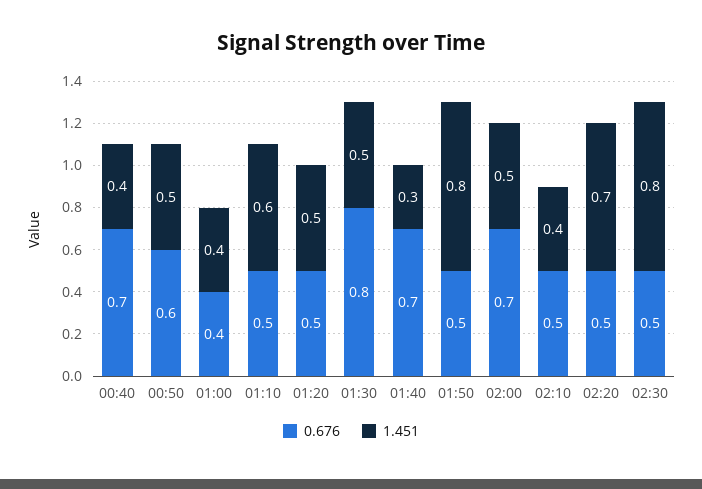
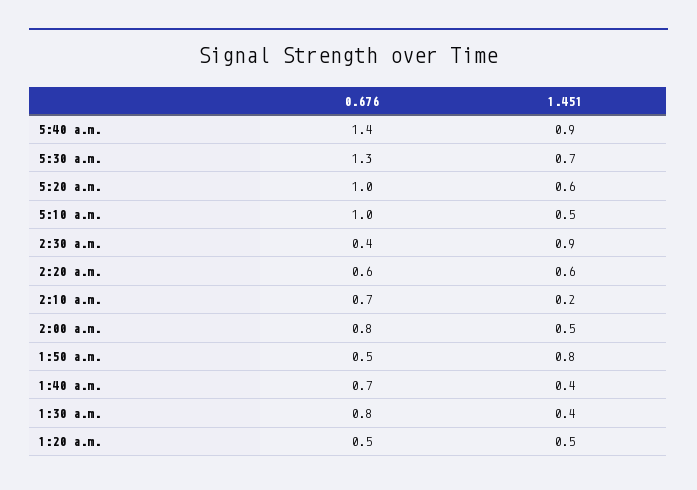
0.676, 00:40: 0.7 -> none
1.451, 00:40: 0.4 -> none
0.676, 00:50: 0.6 -> none
1.451, 00:50: 0.5 -> none
0.676, 01:00: 0.4 -> none
1.451, 01:00: 0.4 -> none
0.676, 01:10: 0.5 -> none
1.451, 01:10: 0.6 -> none
1.451, 01:30: 0.5 -> 0.4
1.451, 01:40: 0.3 -> 0.4
0.676, 02:00: 0.7 -> 0.8
0.676, 02:10: 0.5 -> 0.7
1.451, 02:10: 0.4 -> 0.2
0.676, 02:20: 0.5 -> 0.6
1.451, 02:20: 0.7 -> 0.6
0.676, 02:30: 0.5 -> 0.4
1.451, 02:30: 0.8 -> 0.9
0.676, 5:40 a.m.: none -> 1.4
1.451, 5:40 a.m.: none -> 0.9
0.676, 5:30 a.m.: none -> 1.3
1.451, 5:30 a.m.: none -> 0.7
0.676, 5:20 a.m.: none -> 1
1.451, 5:20 a.m.: none -> 0.6
0.676, 5:10 a.m.: none -> 1
1.451, 5:10 a.m.: none -> 0.5

